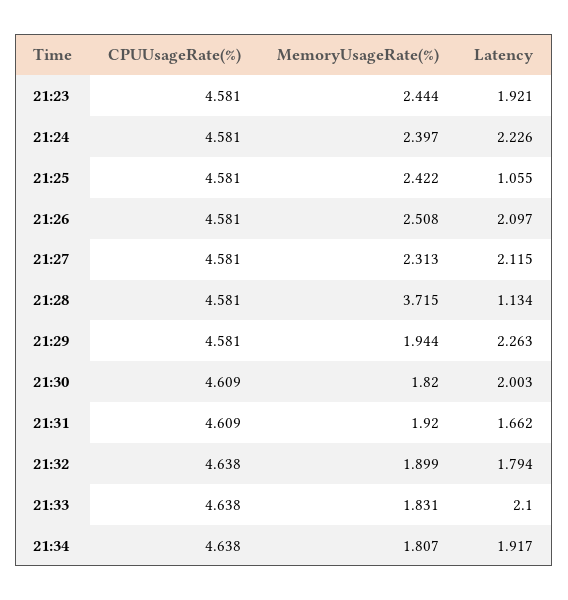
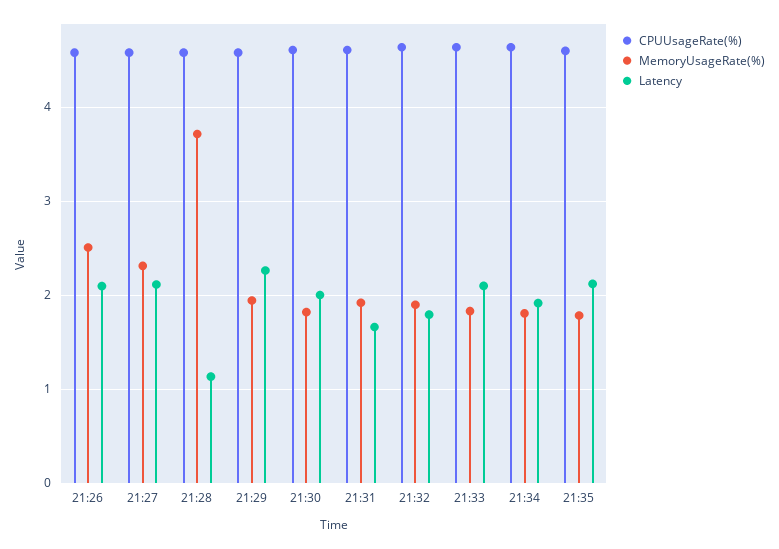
CPUUsageRate(%), 21:23: 4.581 -> none
MemoryUsageRate(%), 21:23: 2.444 -> none
Latency, 21:23: 1.921 -> none
CPUUsageRate(%), 21:24: 4.581 -> none
MemoryUsageRate(%), 21:24: 2.397 -> none
Latency, 21:24: 2.226 -> none
CPUUsageRate(%), 21:25: 4.581 -> none
MemoryUsageRate(%), 21:25: 2.422 -> none
Latency, 21:25: 1.055 -> none
CPUUsageRate(%), 21:35: none -> 4.6
MemoryUsageRate(%), 21:35: none -> 1.8
Latency, 21:35: none -> 2.1

